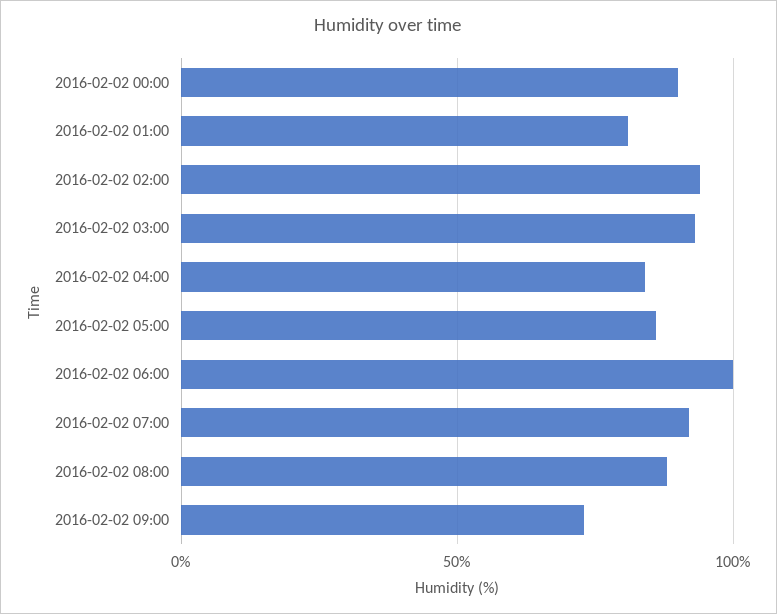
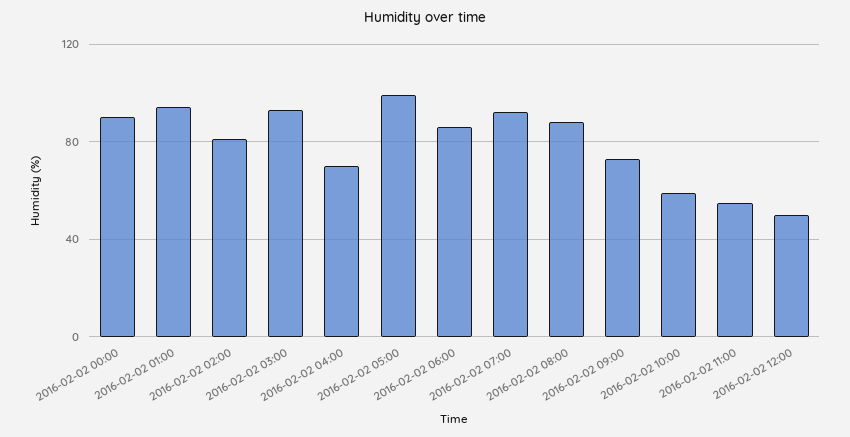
2016-02-02 01:00: 80 -> 95
2016-02-02 02:00: 95 -> 80
2016-02-02 04:00: 85 -> 70
2016-02-02 05:00: 85 -> 100
2016-02-02 06:00: 100 -> 85
2016-02-02 10:00: none -> 60
2016-02-02 11:00: none -> 55
2016-02-02 12:00: none -> 50

